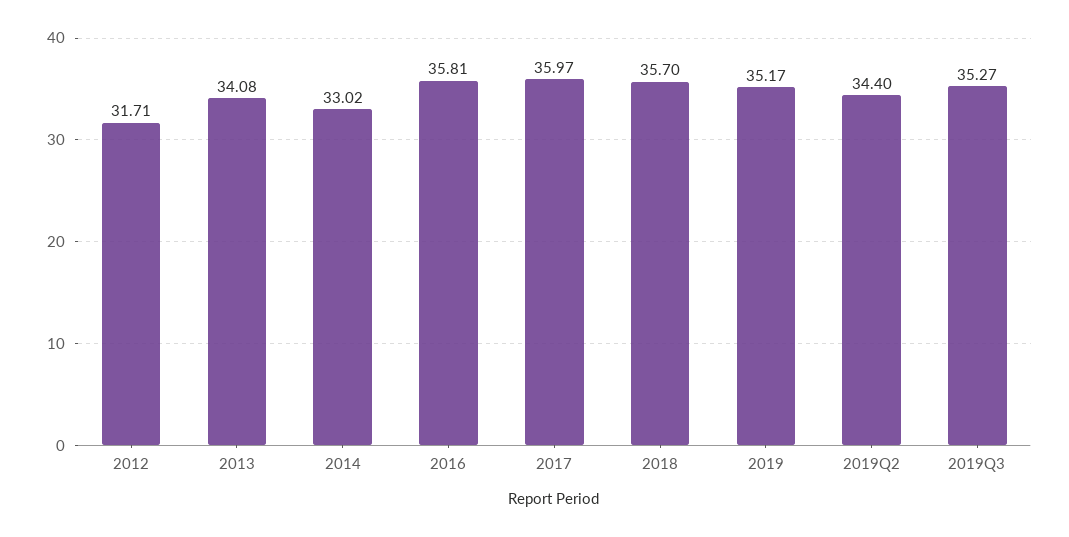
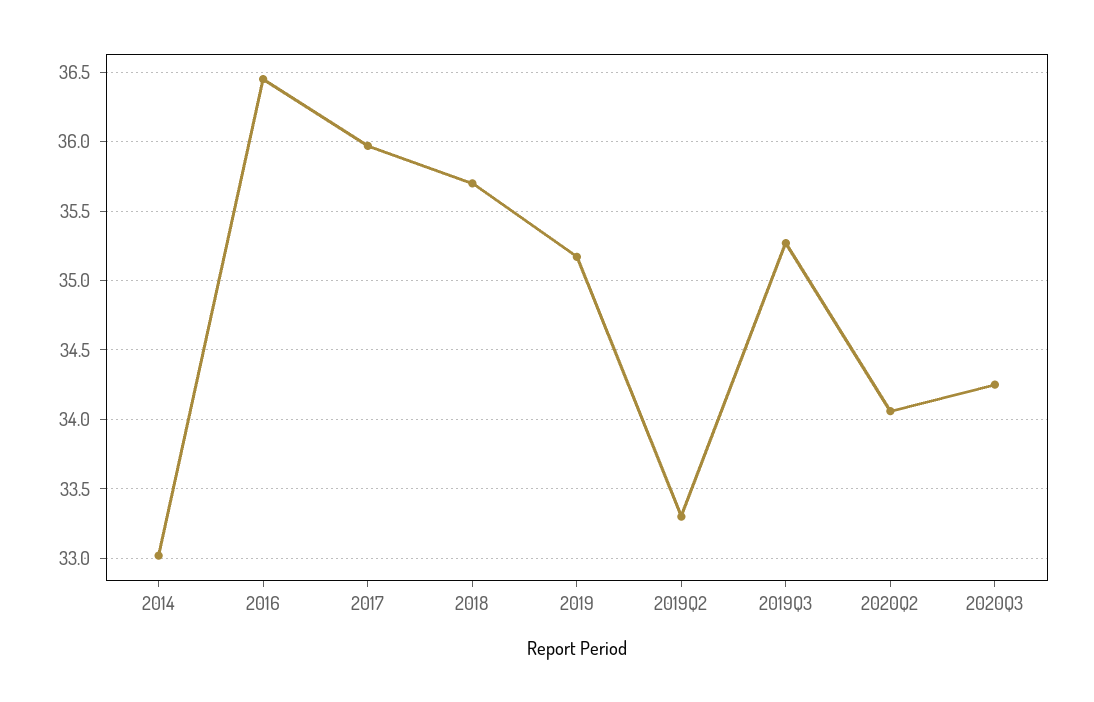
2012: 31.71 -> none
2013: 34.08 -> none
2016: 35.81 -> 36.45
2019Q2: 34.4 -> 33.3
2020Q2: none -> 34.05
2020Q3: none -> 34.25

